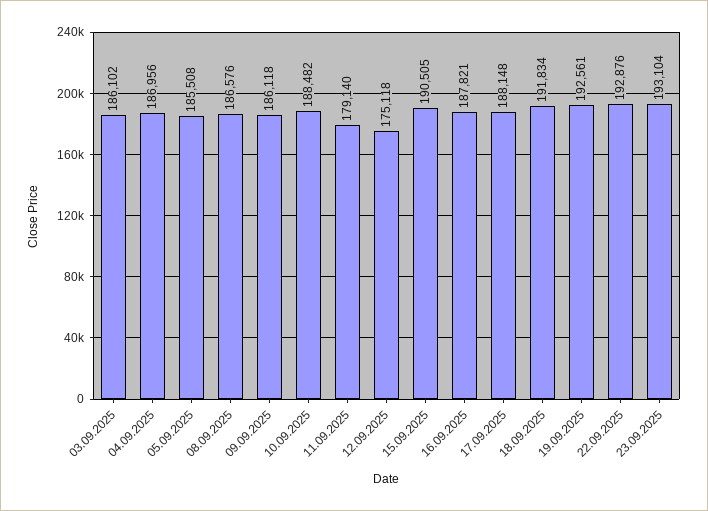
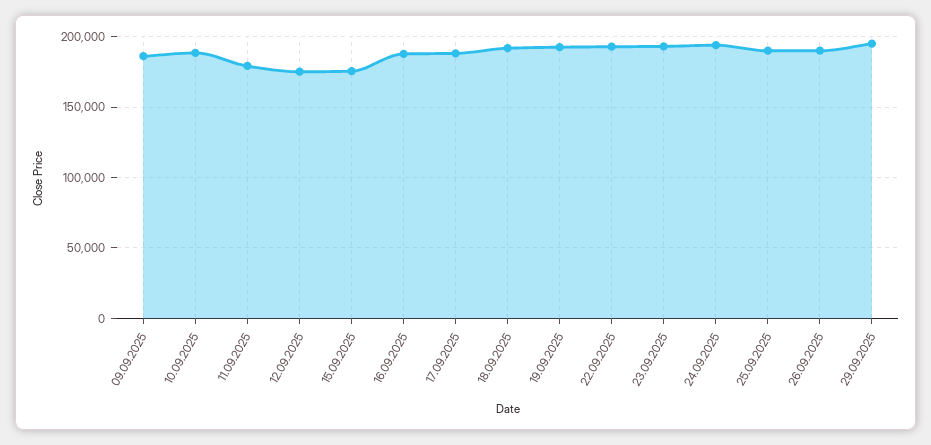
03.09.2025: 186102 -> none
04.09.2025: 186956 -> none
05.09.2025: 185508 -> none
08.09.2025: 186576 -> none
15.09.2025: 190505 -> 175000
24.09.2025: none -> 195000
25.09.2025: none -> 190000
26.09.2025: none -> 190000
29.09.2025: none -> 195000

